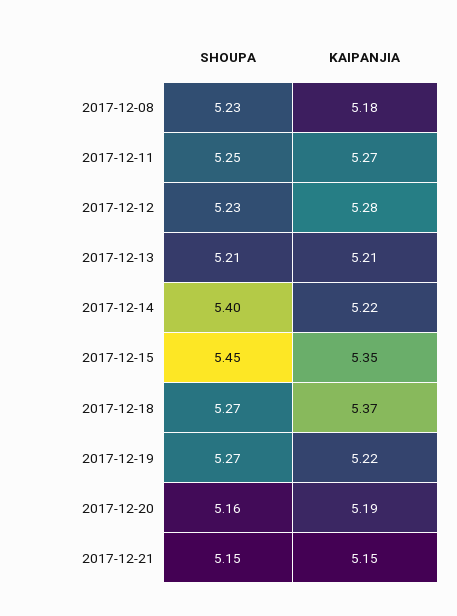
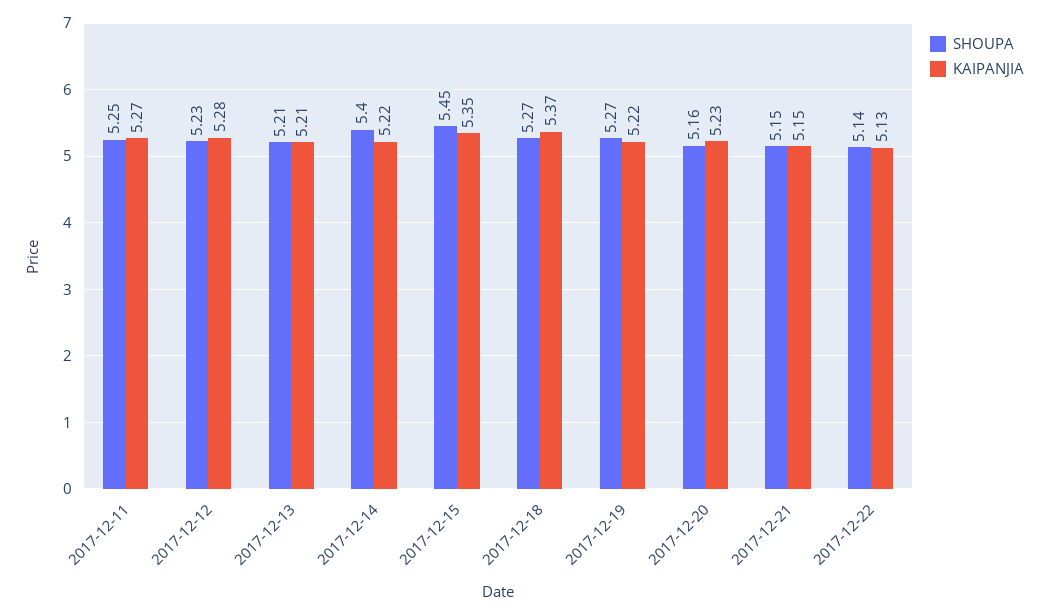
SHOUPA, 2017-12-08: 5.23 -> none
KAIPANJIA, 2017-12-08: 5.18 -> none
KAIPANJIA, 2017-12-20: 5.19 -> 5.23
SHOUPA, 2017-12-22: none -> 5.14
KAIPANJIA, 2017-12-22: none -> 5.13

